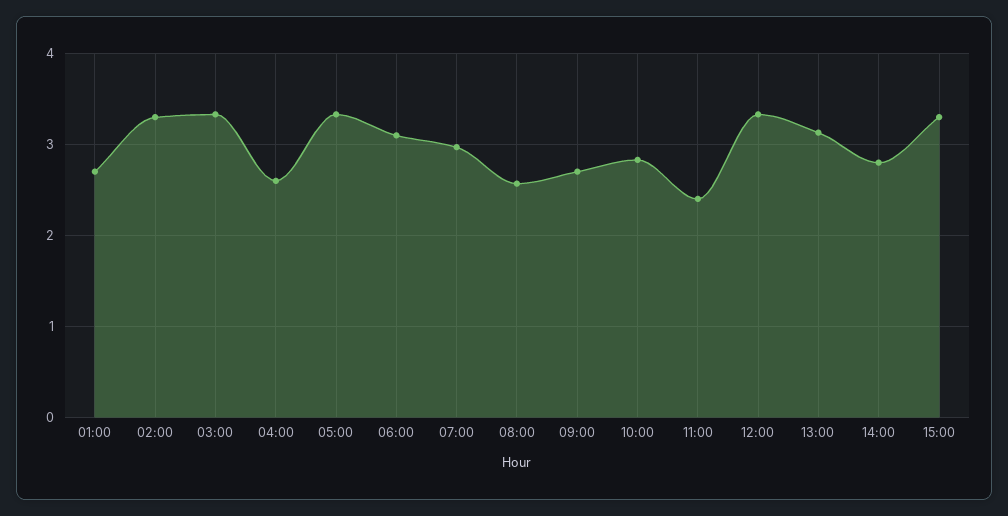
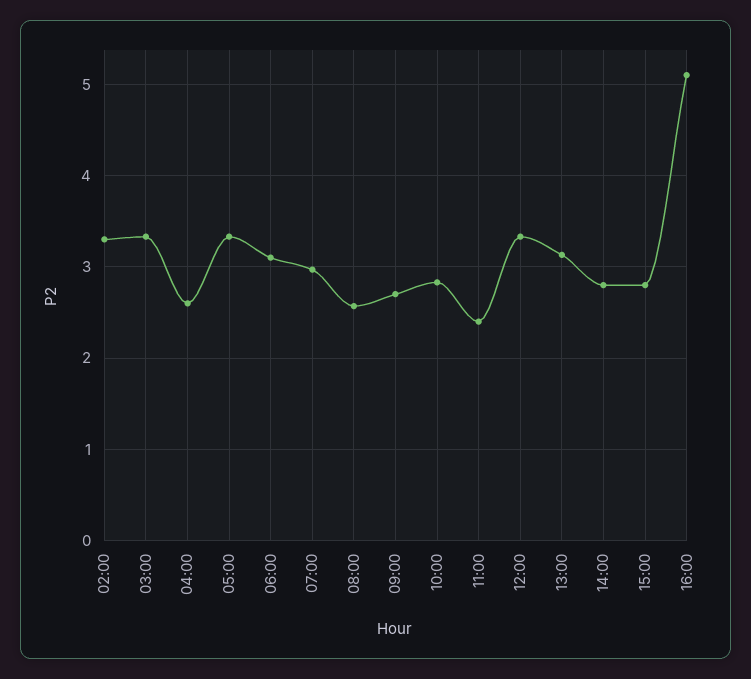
01:00: 2.7 -> none
15:00: 3.3 -> 2.8
16:00: none -> 5.1

